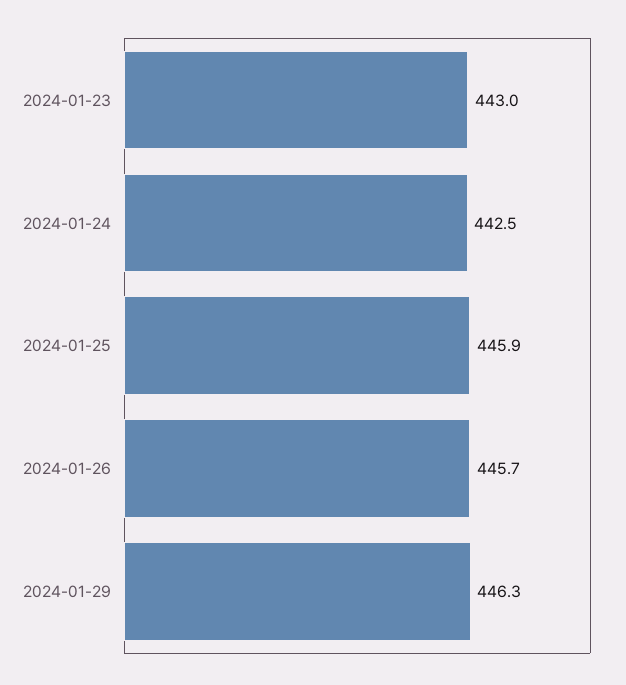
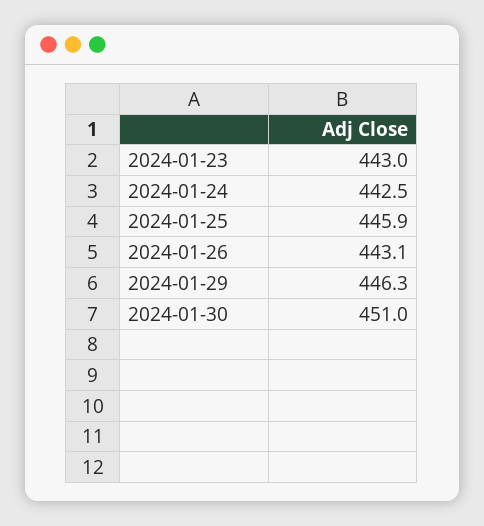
2024-01-26: 445.7 -> 443.1
2024-01-30: none -> 451

